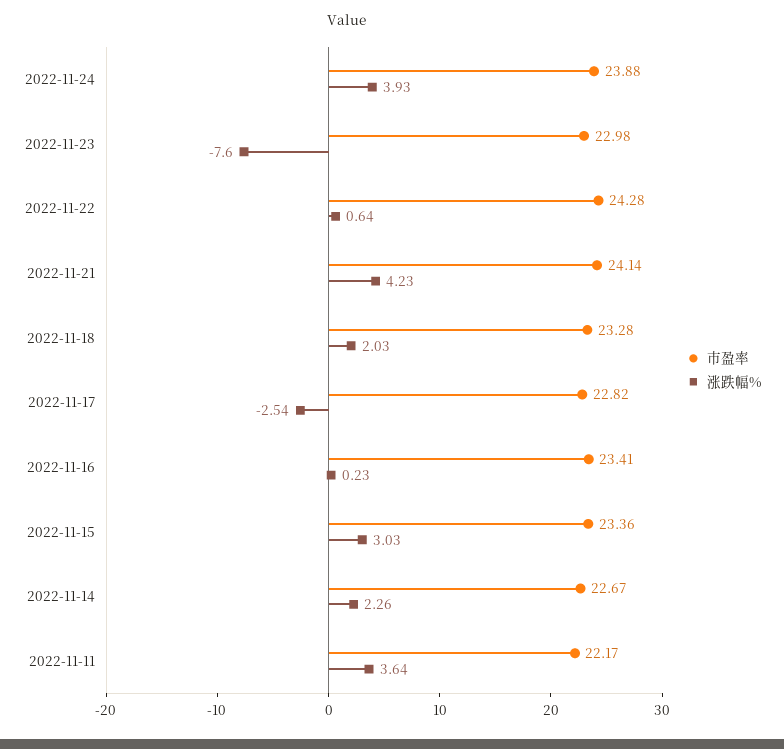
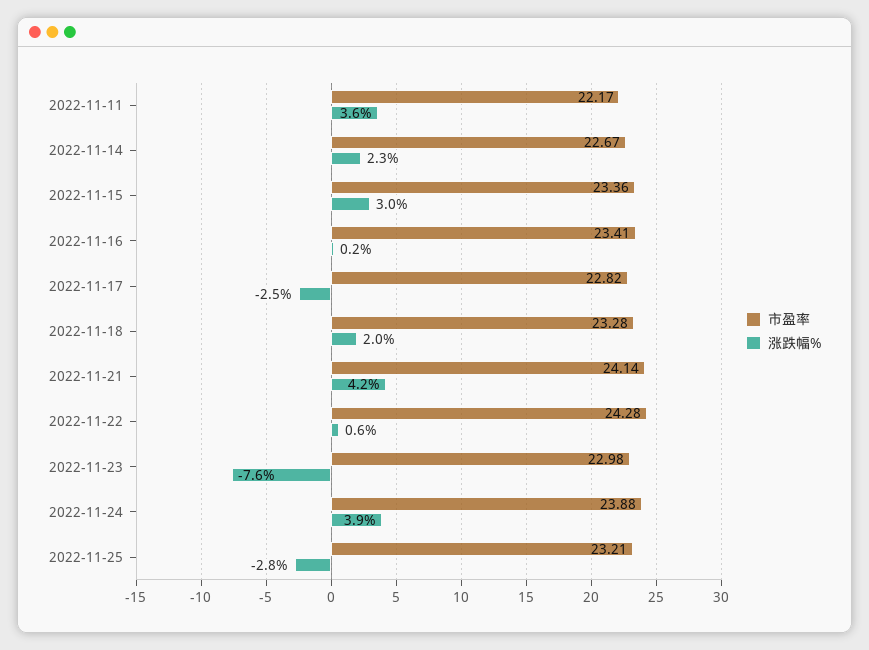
市盈率, 2022-11-25: none -> 23.21
涨跌幅%, 2022-11-25: none -> -2.8

